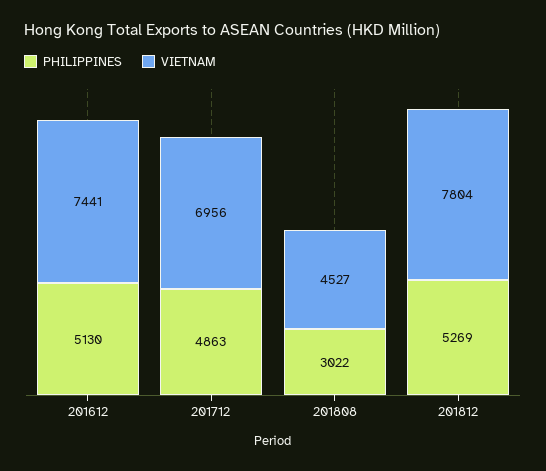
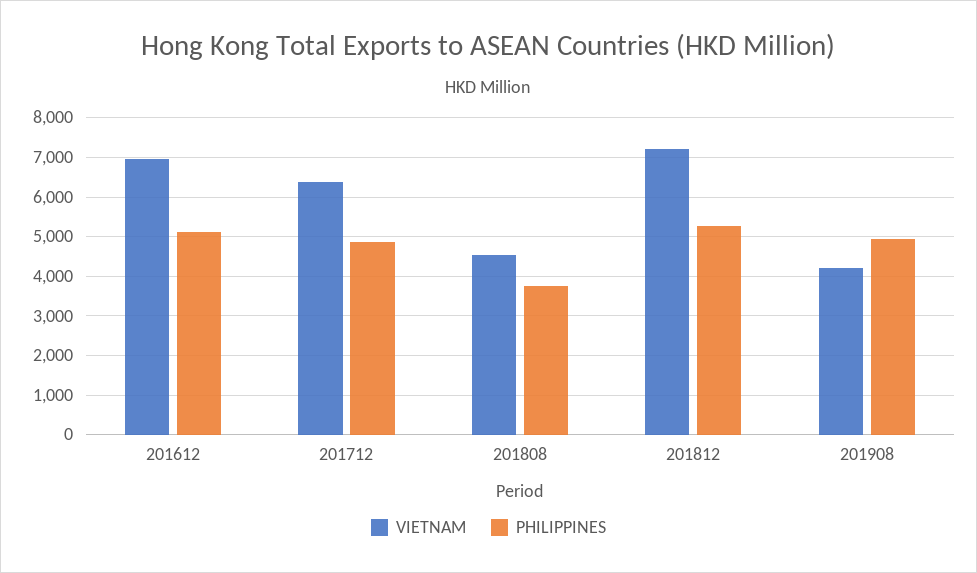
VIETNAM, 201612: 7441 -> 7000
VIETNAM, 201712: 6956 -> 6400
PHILIPPINES, 201808: 3022 -> 3800
VIETNAM, 201812: 7804 -> 7200
VIETNAM, 201908: none -> 4200
PHILIPPINES, 201908: none -> 5000

